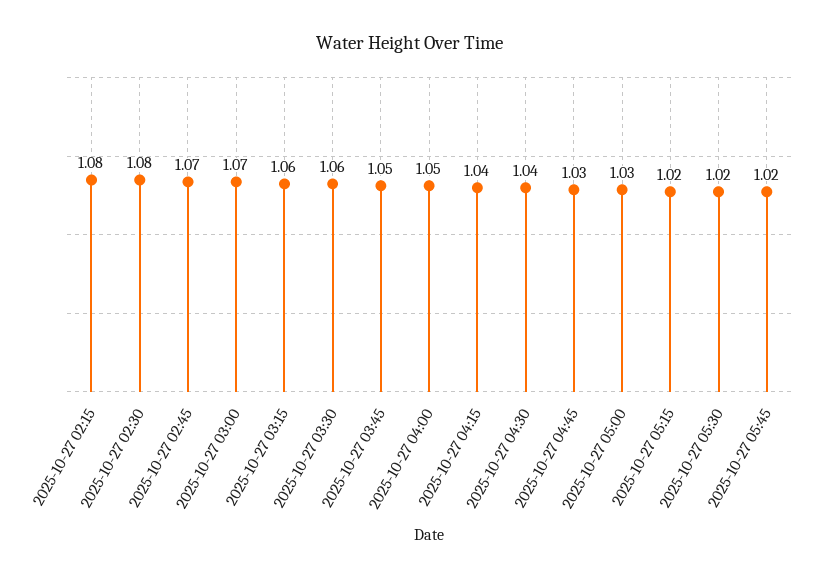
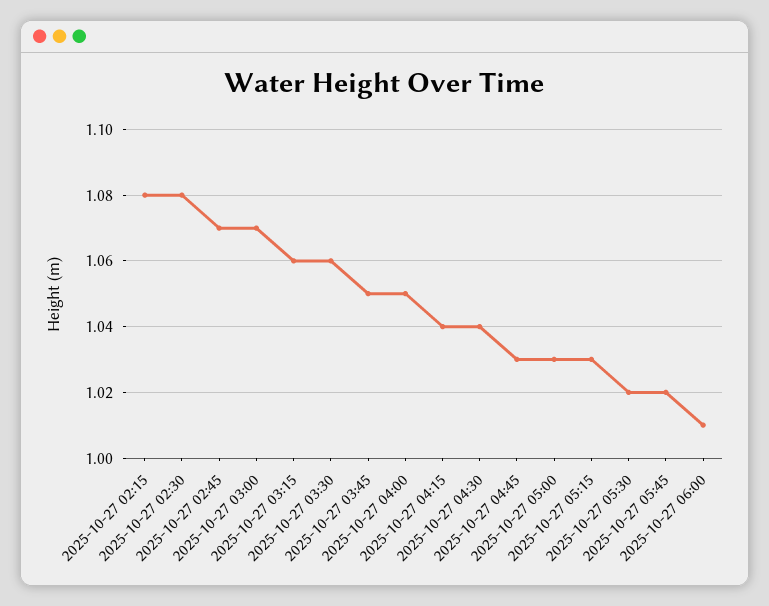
2025-10-27 05:15: 1.02 -> 1.03
2025-10-27 06:00: none -> 1.01

